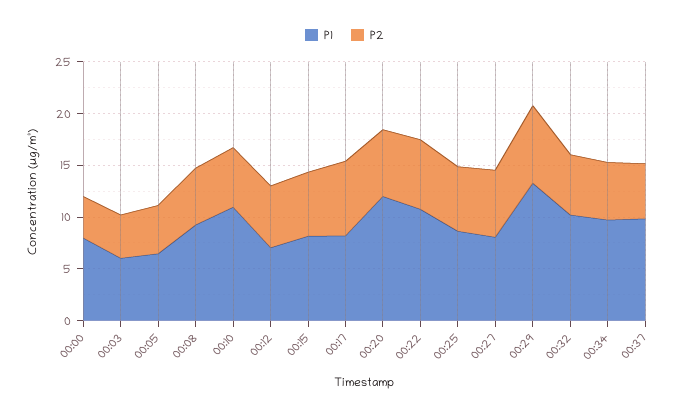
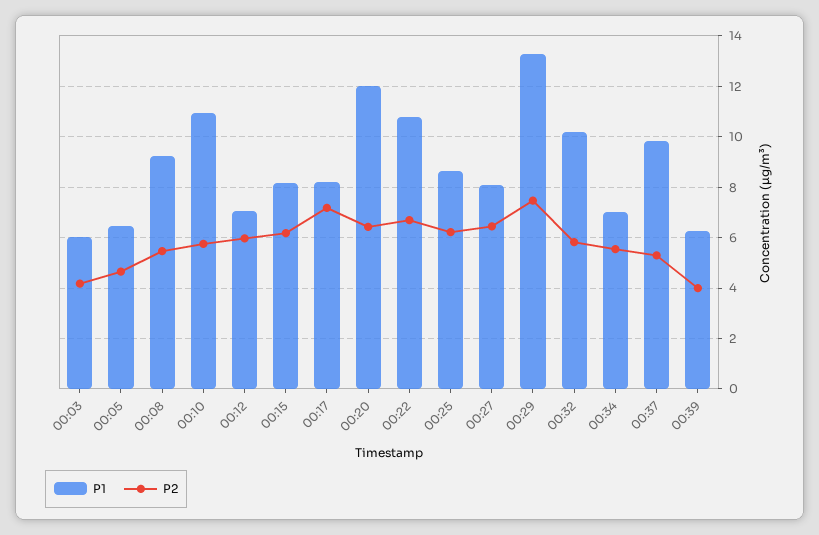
P1, 00:00: 8 -> none
P2, 00:00: 4 -> none
P1, 00:34: 10 -> 7
P1, 00:39: none -> 6.25
P2, 00:39: none -> 4

